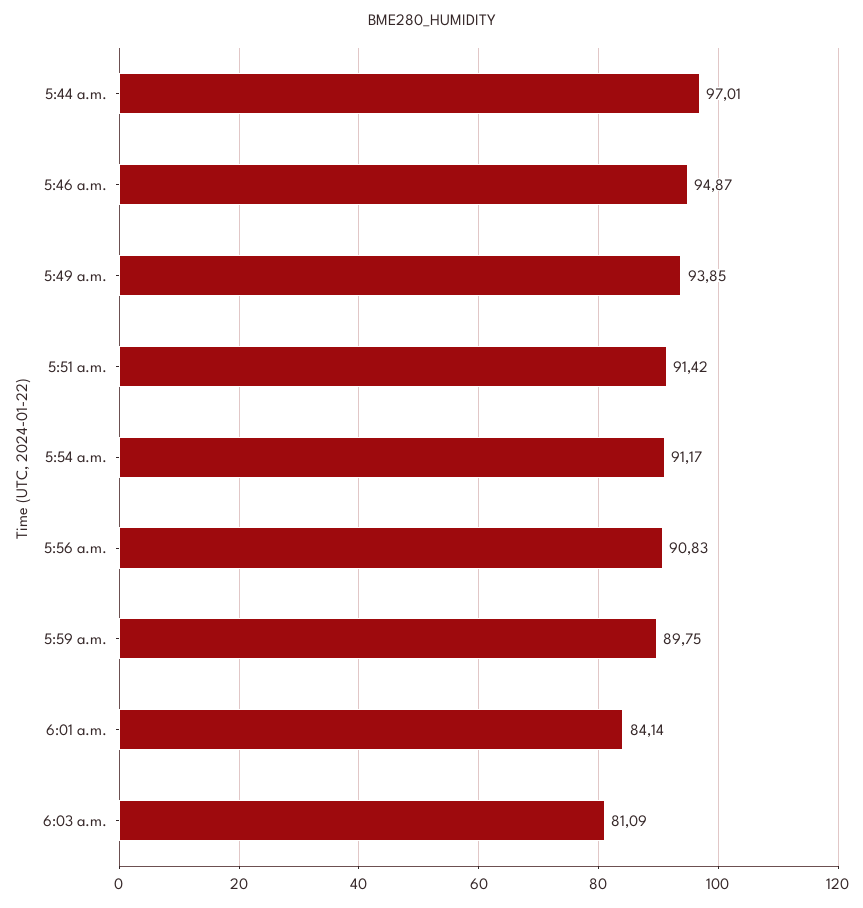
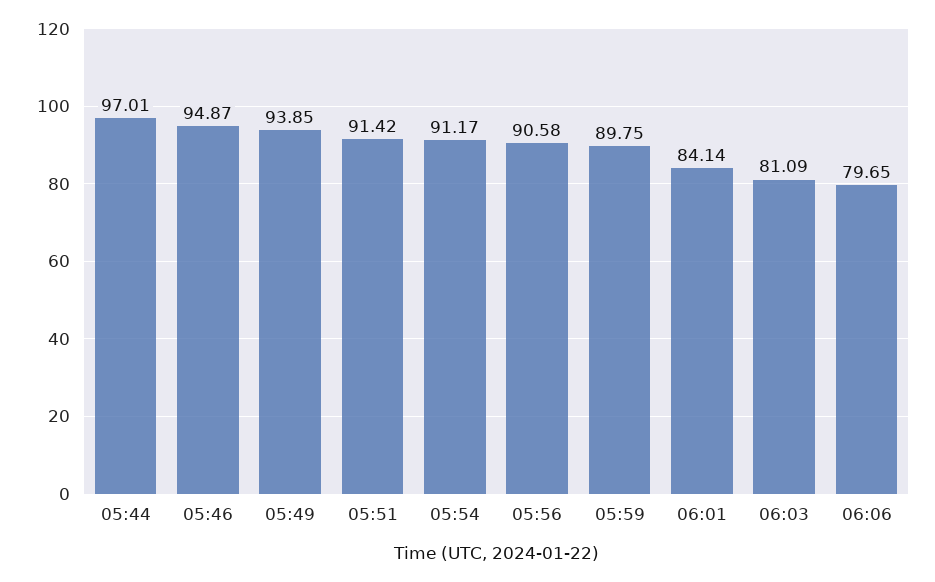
5:56 a.m.: 90.83 -> 90.58
06:06: none -> 79.65

